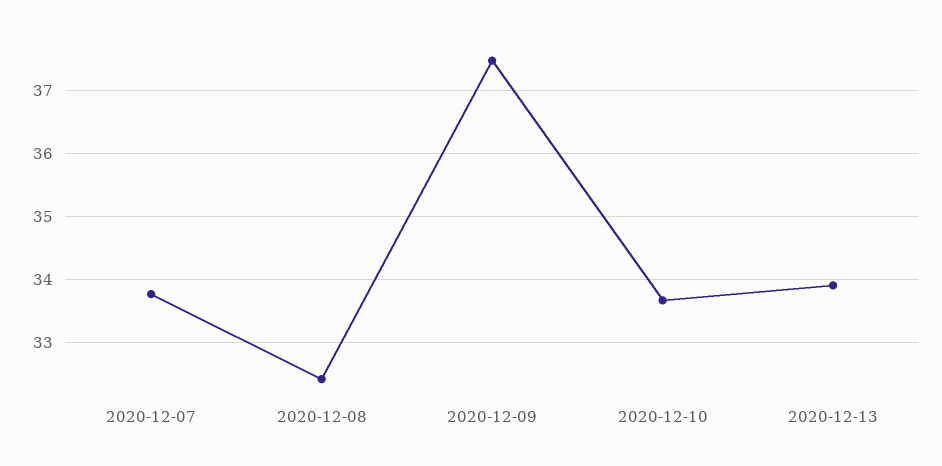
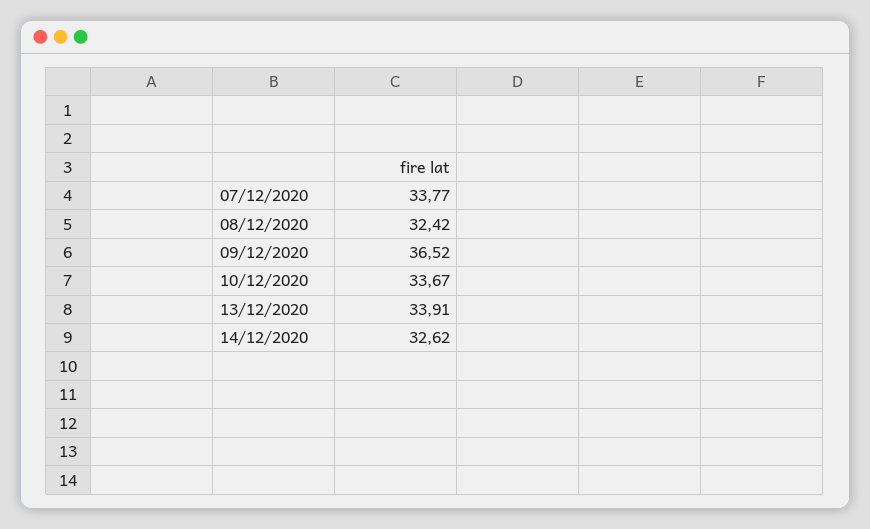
2020-12-09: 37.5 -> 36.52
14/12/2020: none -> 32.62

